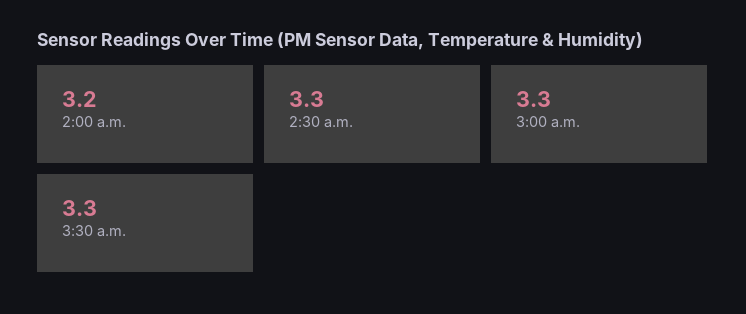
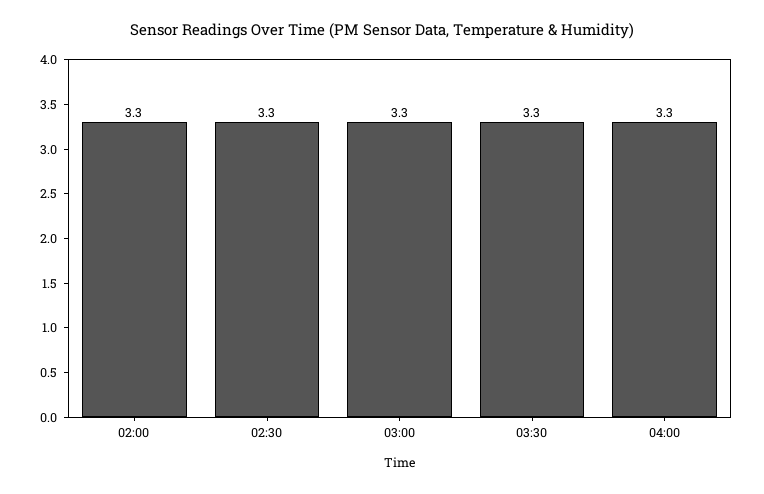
2:00 a.m.: 3.2 -> 3.3
04:00: none -> 3.3

